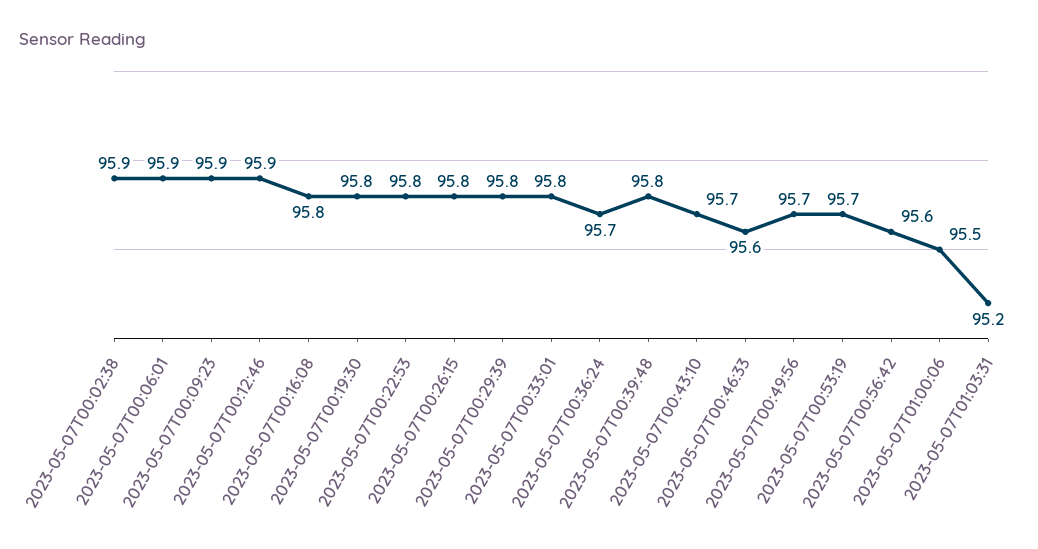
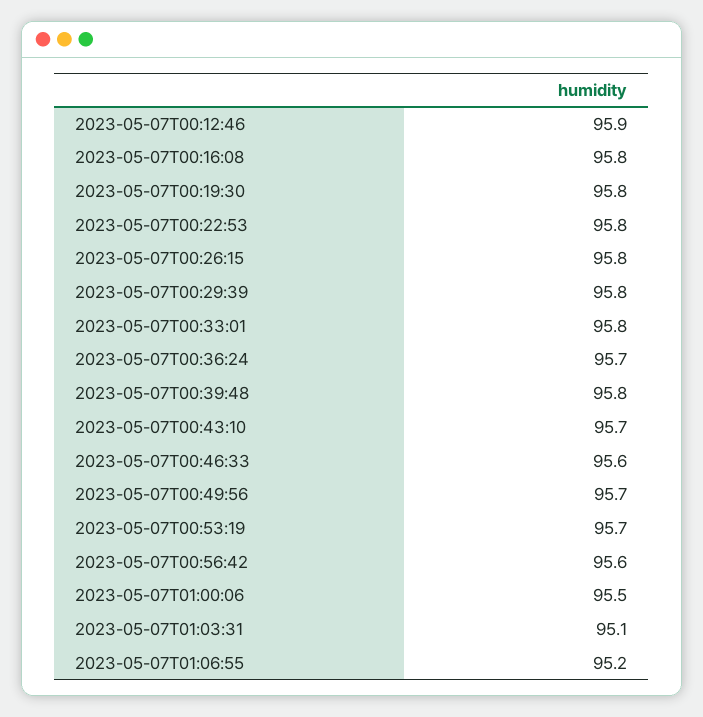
2023-05-07T00:02:38: 95.9 -> none
2023-05-07T00:06:01: 95.9 -> none
2023-05-07T00:09:23: 95.9 -> none
2023-05-07T01:03:31: 95.2 -> 95.1
2023-05-07T01:06:55: none -> 95.2

